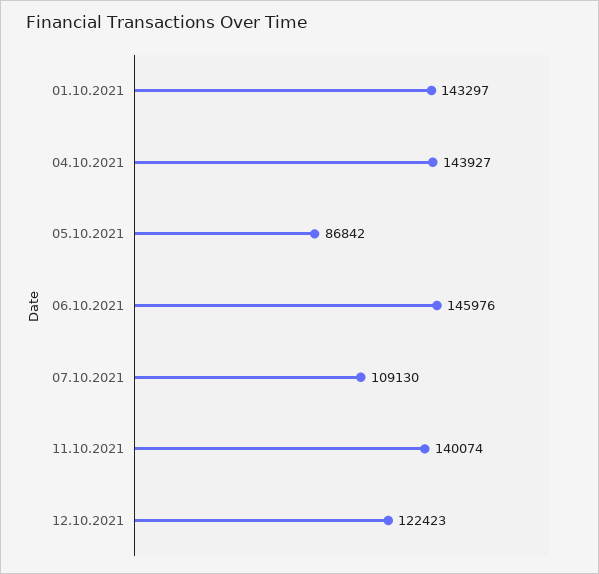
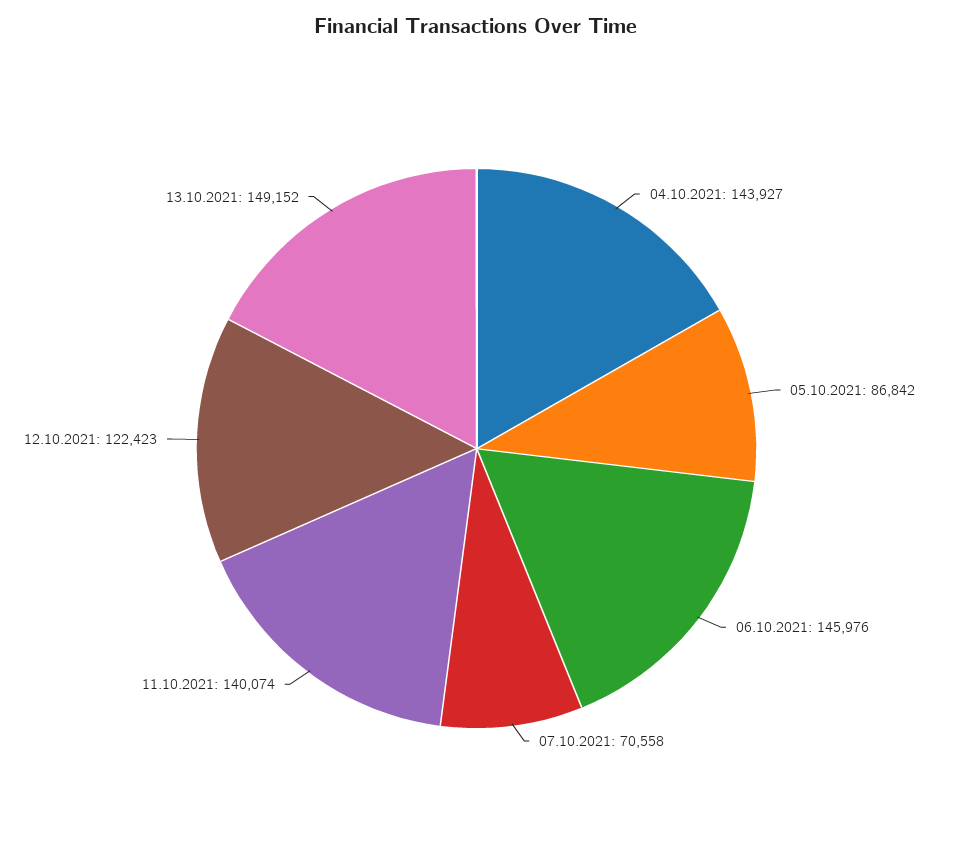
01.10.2021: 143297 -> none
07.10.2021: 109130 -> 70558
13.10.2021: none -> 149152

